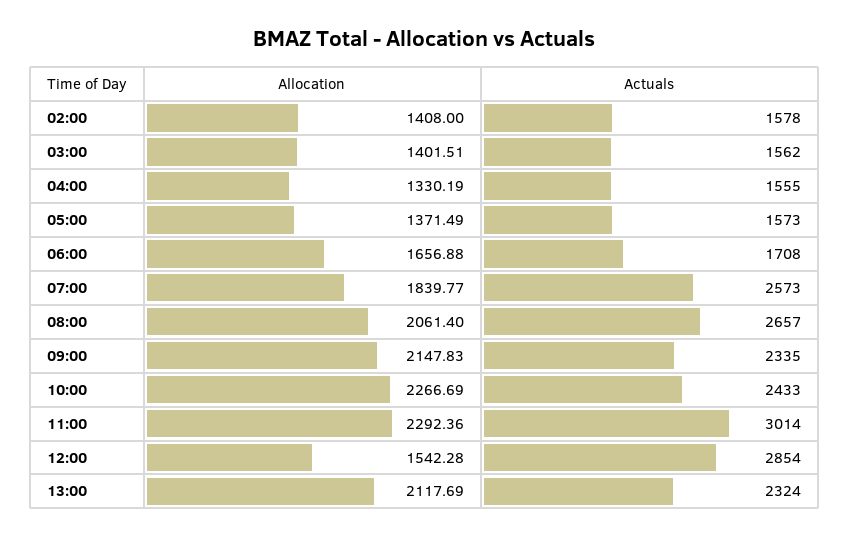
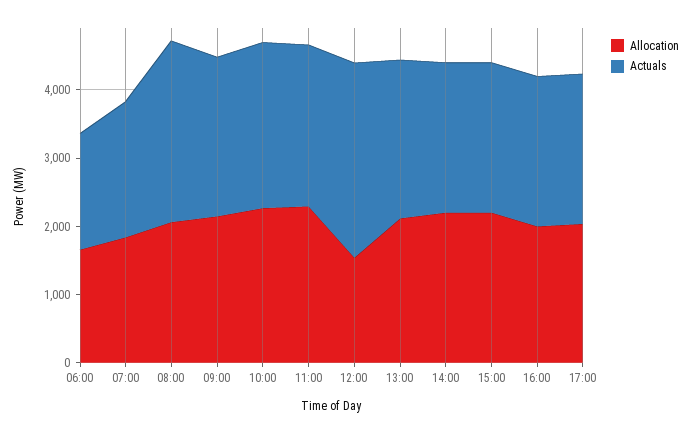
Allocation, 02:00: 1408 -> none
Actuals, 02:00: 1578 -> none
Allocation, 03:00: 1401.51 -> none
Actuals, 03:00: 1562 -> none
Allocation, 04:00: 1330.19 -> none
Actuals, 04:00: 1555 -> none
Allocation, 05:00: 1371.49 -> none
Actuals, 05:00: 1573 -> none
Actuals, 07:00: 2573 -> 2000
Actuals, 11:00: 3014 -> 2400
Allocation, 14:00: none -> 2200
Actuals, 14:00: none -> 2200
Allocation, 15:00: none -> 2200
Actuals, 15:00: none -> 2200
Allocation, 16:00: none -> 2000
Actuals, 16:00: none -> 2200
Allocation, 17:00: none -> 2000
Actuals, 17:00: none -> 2200

